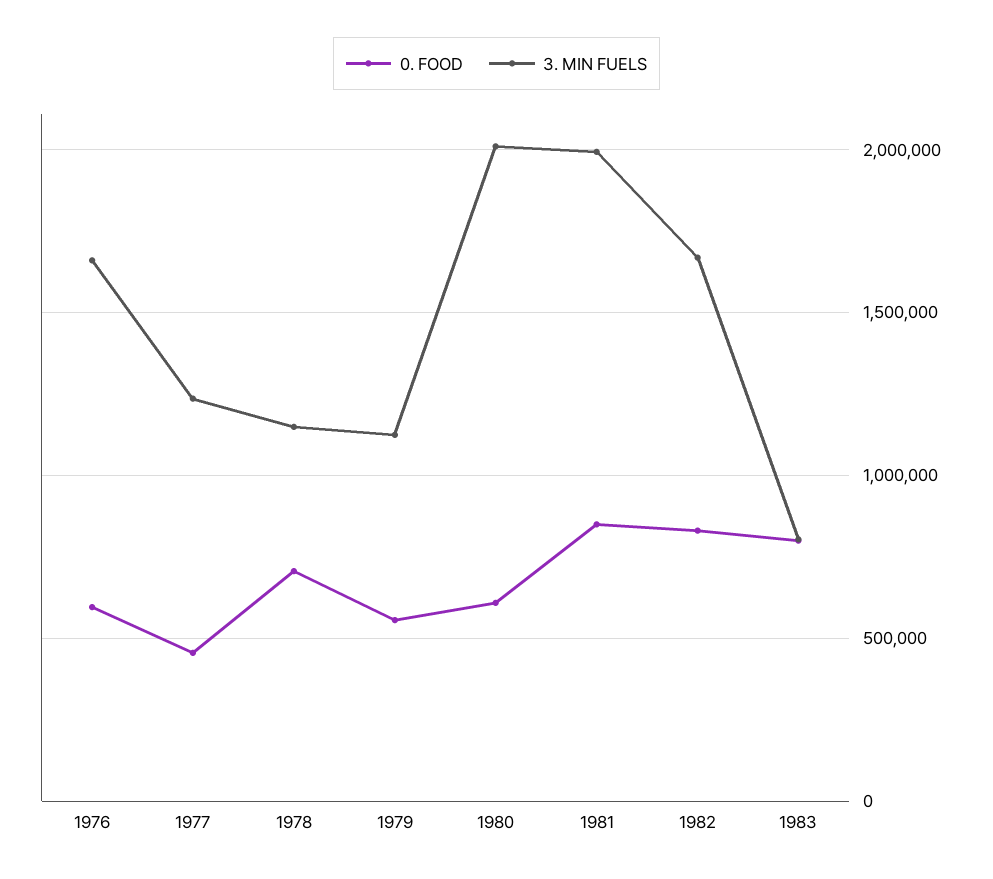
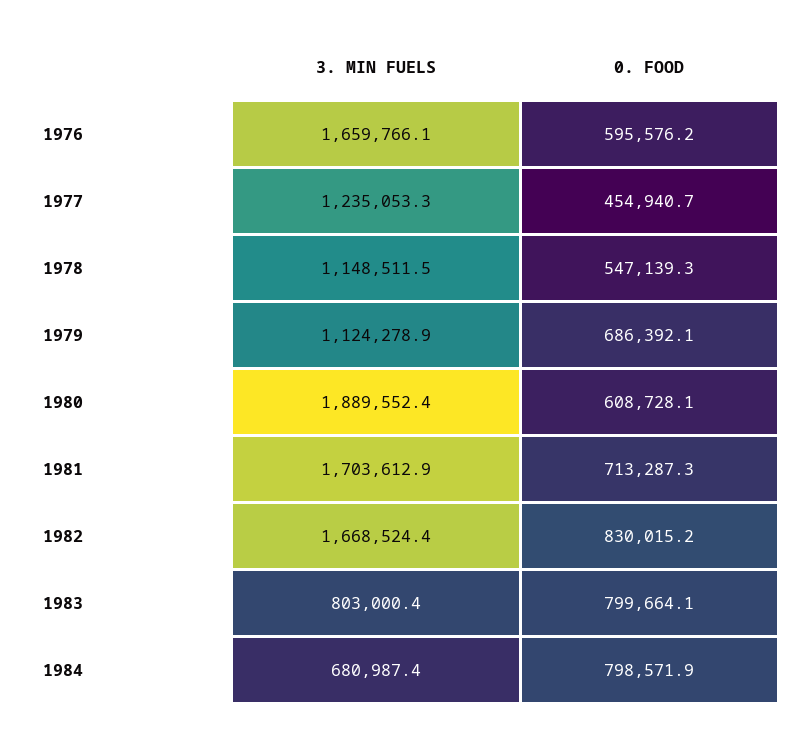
0. FOOD, 1978: 700000 -> 547139.3
0. FOOD, 1979: 550000 -> 686392.1
3. MIN FUELS, 1980: 2000000 -> 1889552.4
0. FOOD, 1981: 850000 -> 713287.3
3. MIN FUELS, 1981: 2000000 -> 1703612.9
3. MIN FUELS, 1984: none -> 680987.4
0. FOOD, 1984: none -> 798571.9

